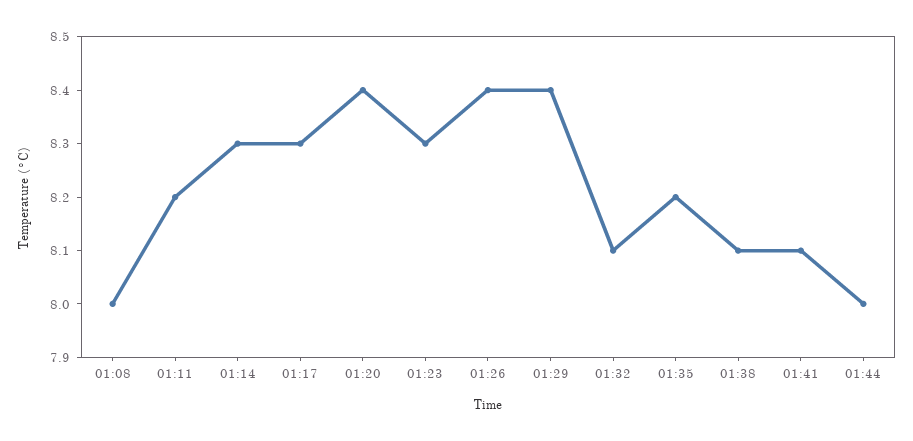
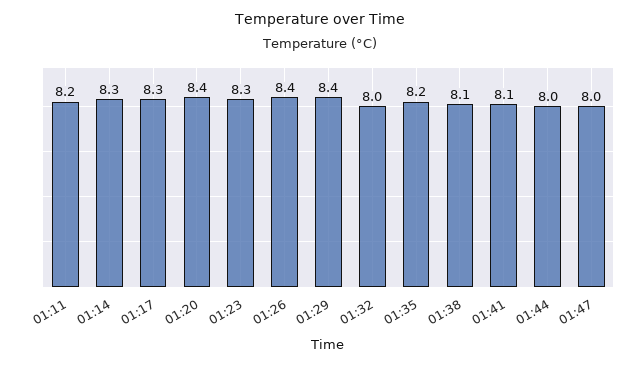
01:08: 8 -> none
01:32: 8.1 -> 8
01:47: none -> 8

